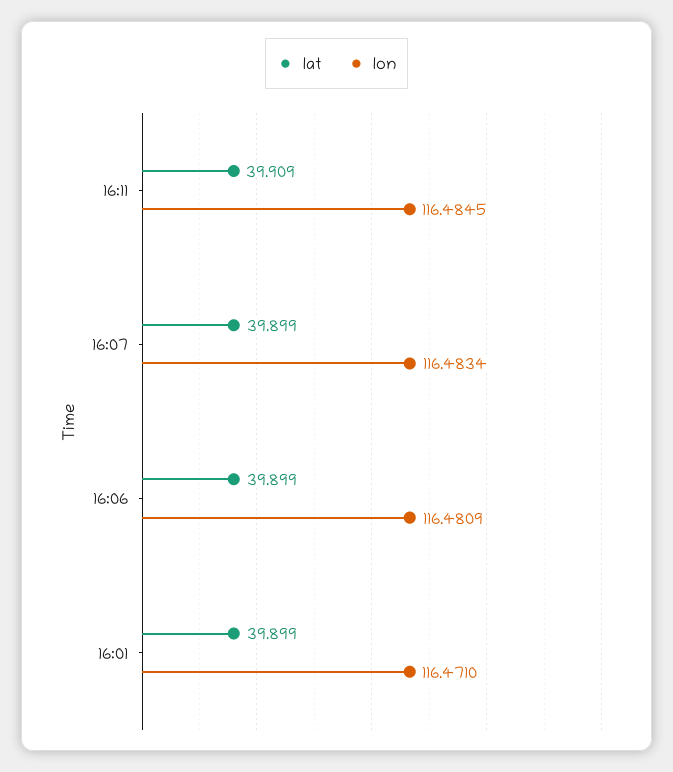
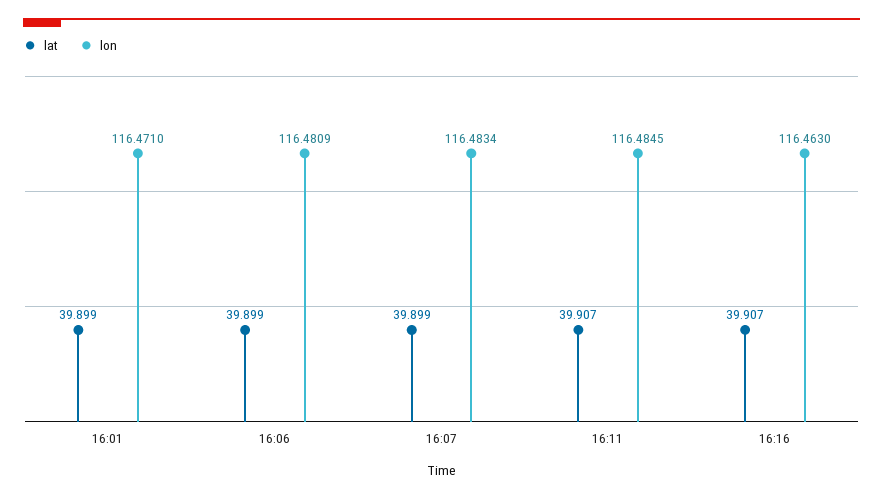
lat, 16:11: 39.909 -> 39.907
lat, 16:16: none -> 39.907
lon, 16:16: none -> 116.463

